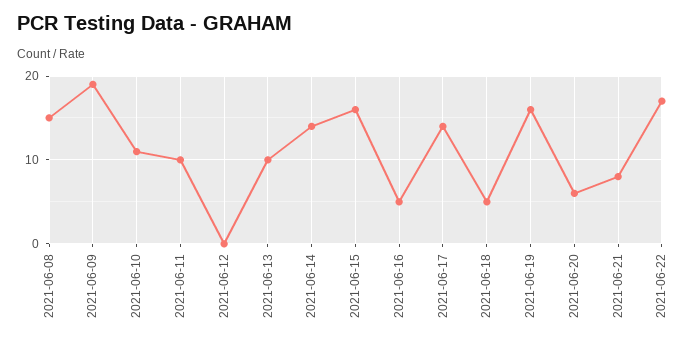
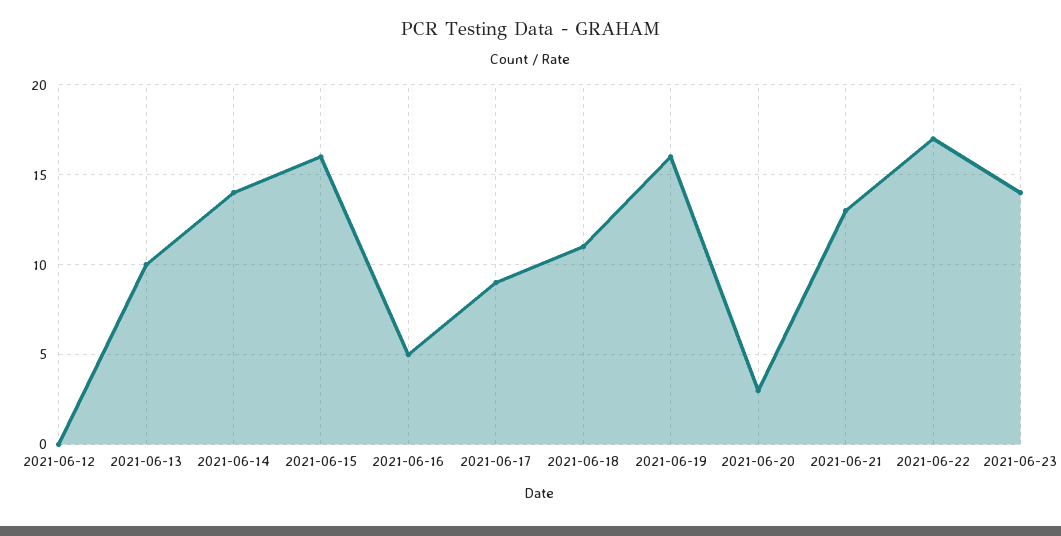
2021-06-08: 15 -> none
2021-06-09: 19 -> none
2021-06-10: 11 -> none
2021-06-11: 10 -> none
2021-06-17: 14 -> 9
2021-06-18: 5 -> 11
2021-06-20: 6 -> 3
2021-06-21: 8 -> 13
2021-06-23: none -> 14

